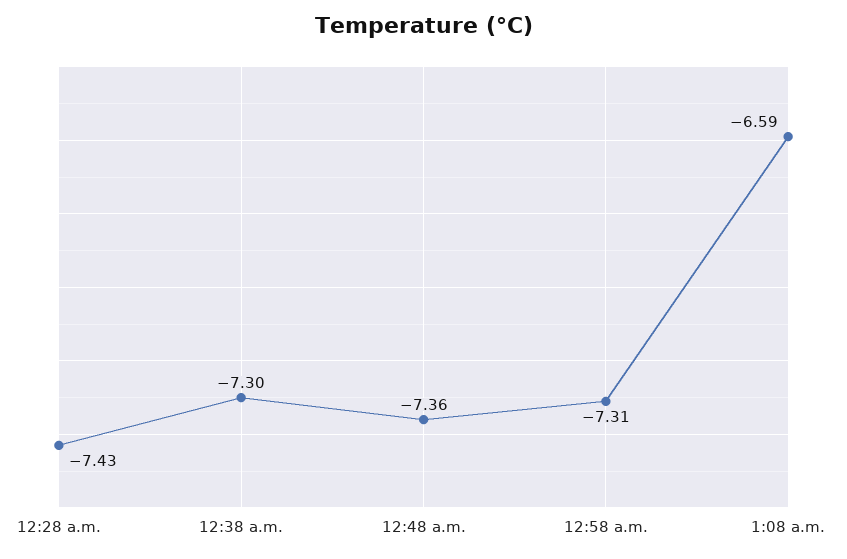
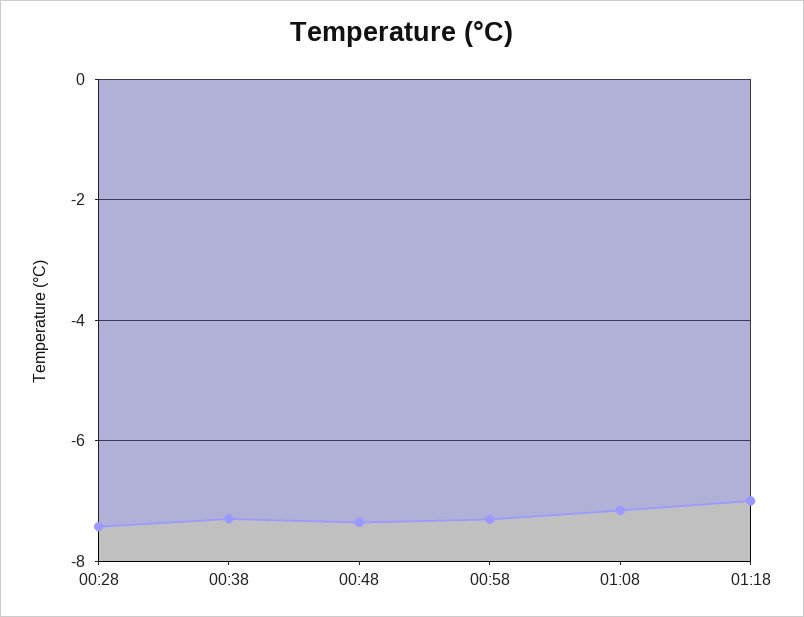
1:08 a.m.: -6.59 -> -7.2
01:18: none -> -7

